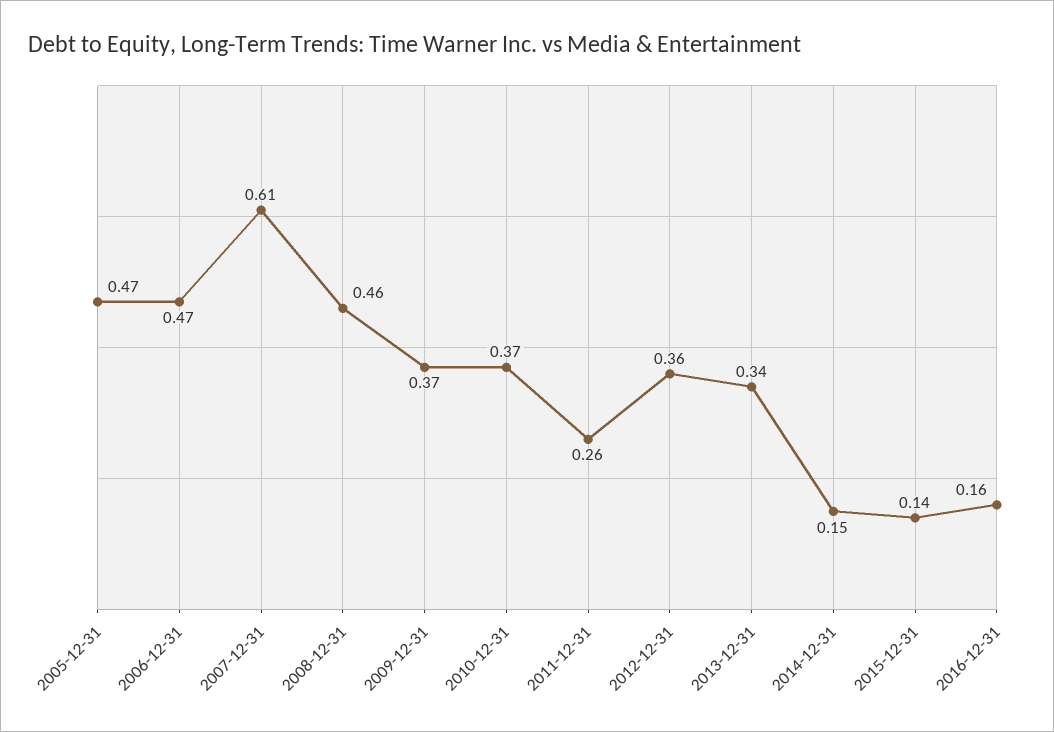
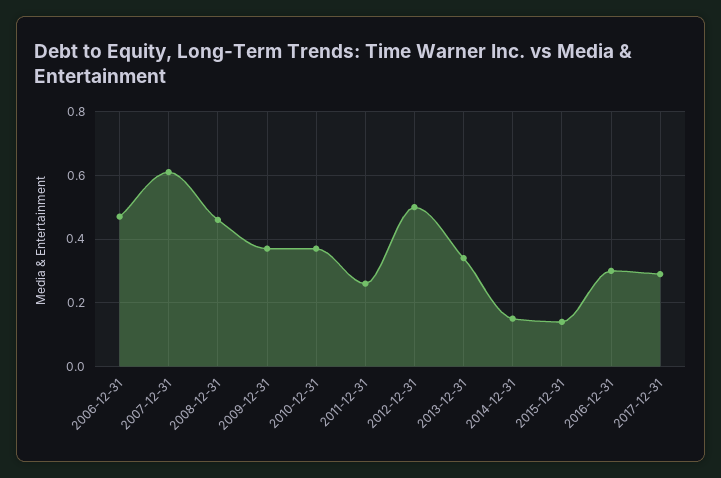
2005-12-31: 0.47 -> none
2012-12-31: 0.36 -> 0.5
2016-12-31: 0.16 -> 0.3
2017-12-31: none -> 0.3

